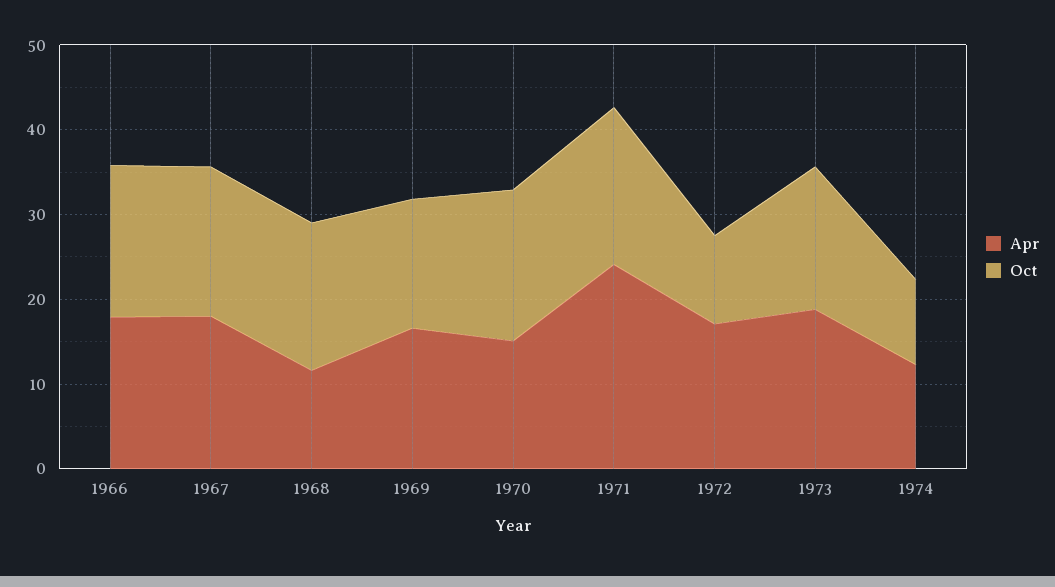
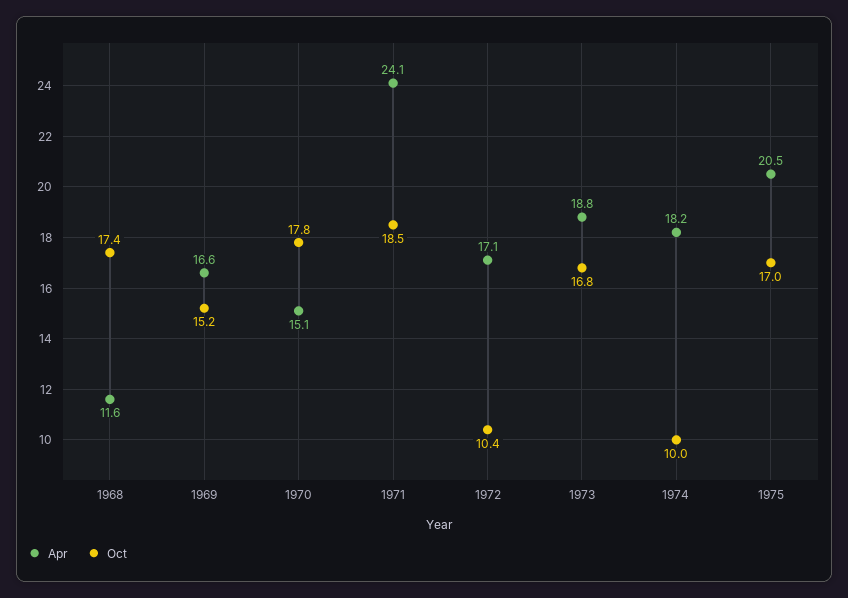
Apr, 1966: 18 -> none
Oct, 1966: 18 -> none
Apr, 1967: 18 -> none
Oct, 1967: 18 -> none
Apr, 1974: 12 -> 18.2
Apr, 1975: none -> 20.5
Oct, 1975: none -> 17

